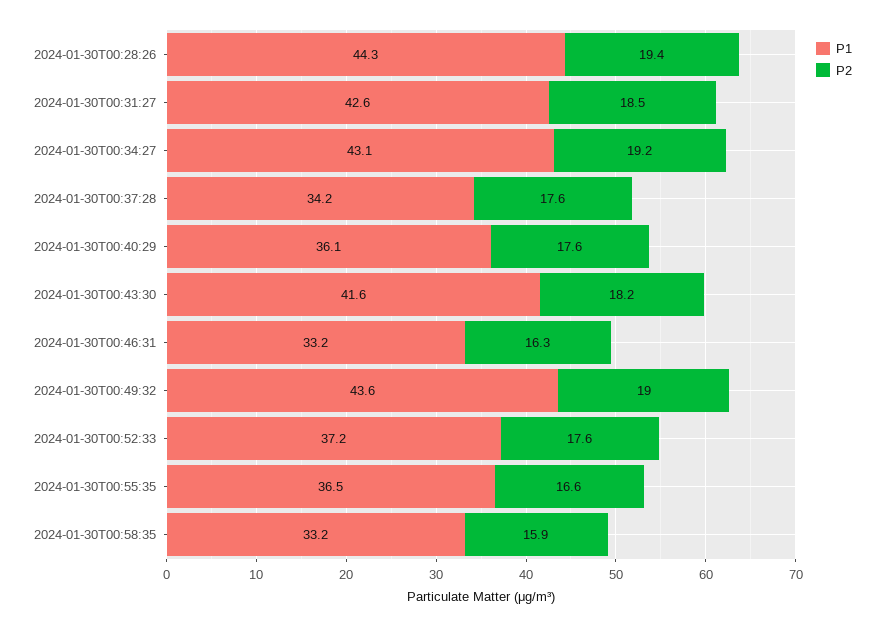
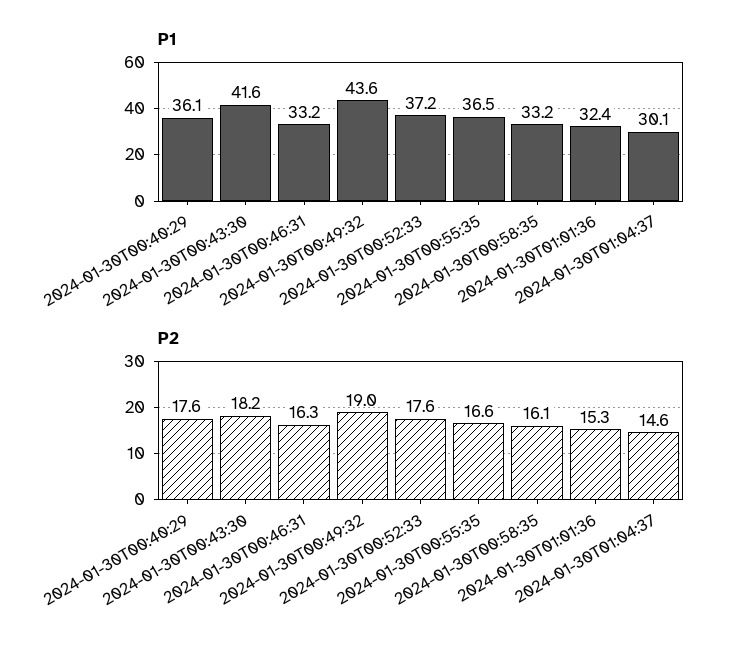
P1, 2024-01-30T00:28:26: 44.3 -> none
P2, 2024-01-30T00:28:26: 19.4 -> none
P1, 2024-01-30T00:31:27: 42.6 -> none
P2, 2024-01-30T00:31:27: 18.5 -> none
P1, 2024-01-30T00:34:27: 43.1 -> none
P2, 2024-01-30T00:34:27: 19.2 -> none
P1, 2024-01-30T00:37:28: 34.2 -> none
P2, 2024-01-30T00:37:28: 17.6 -> none
P2, 2024-01-30T00:58:35: 15.9 -> 16.1
P1, 2024-01-30T01:01:36: none -> 32.4
P1, 2024-01-30T01:04:37: none -> 30.1
P2, 2024-01-30T01:01:36: none -> 15.3
P2, 2024-01-30T01:04:37: none -> 14.6

